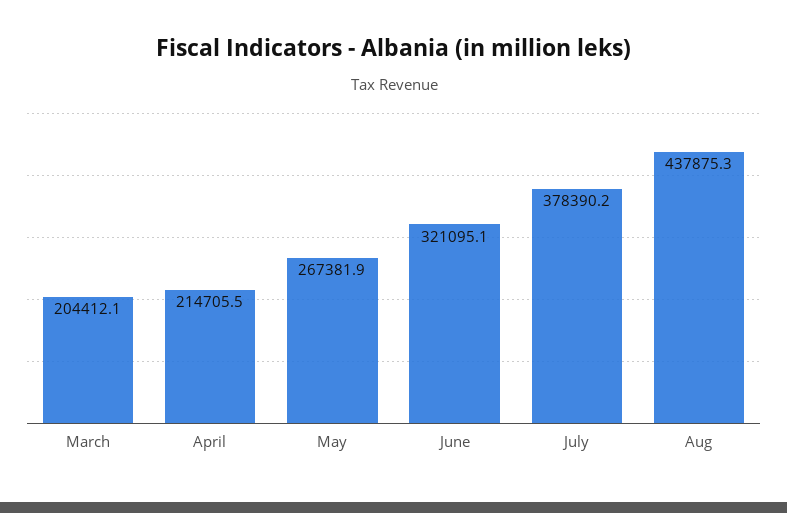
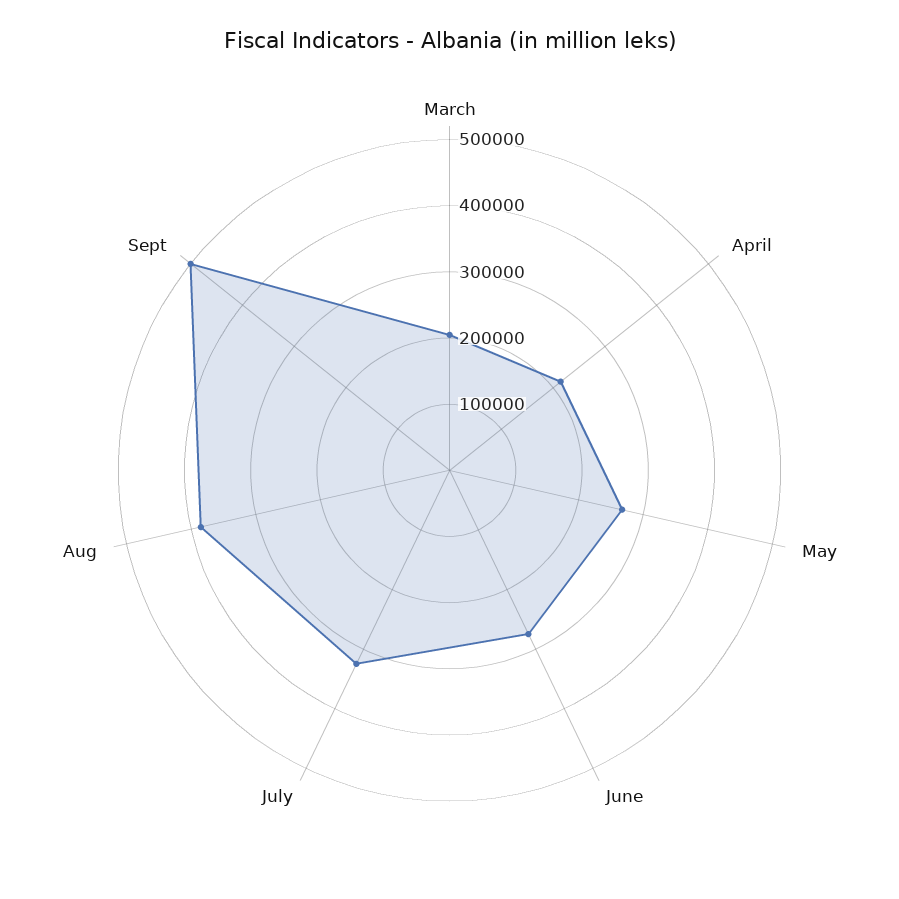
June: 321095.1 -> 280000
July: 378390.2 -> 320000
Aug: 437875.3 -> 380000
Sept: none -> 500000

